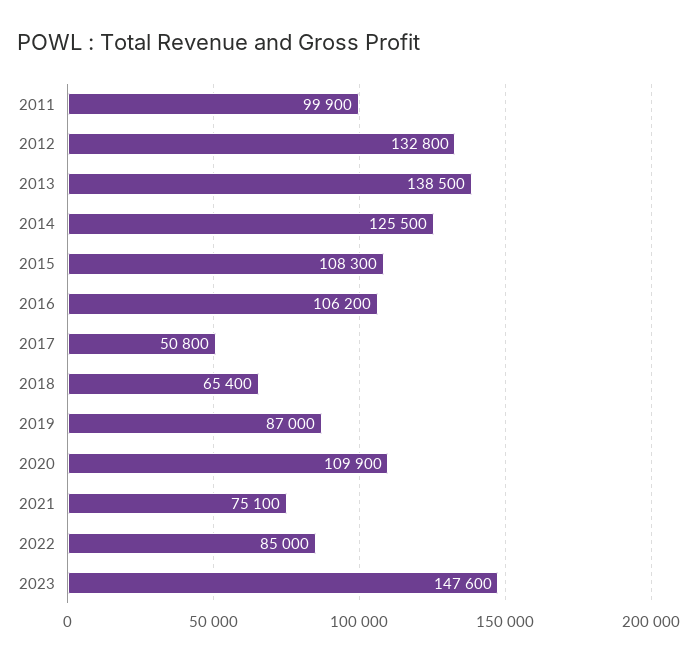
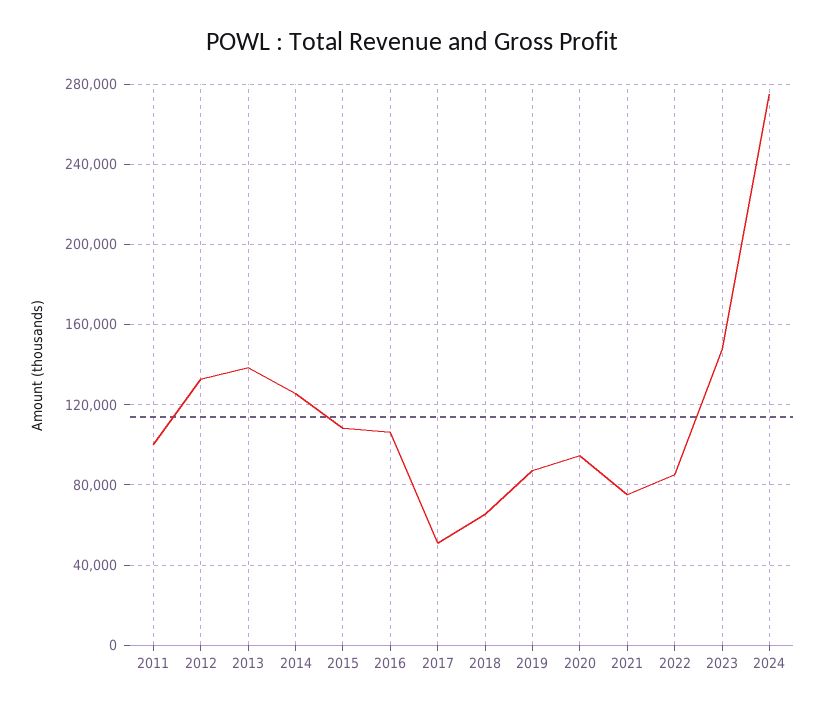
2020: 109900 -> 95000
2024: none -> 275000

